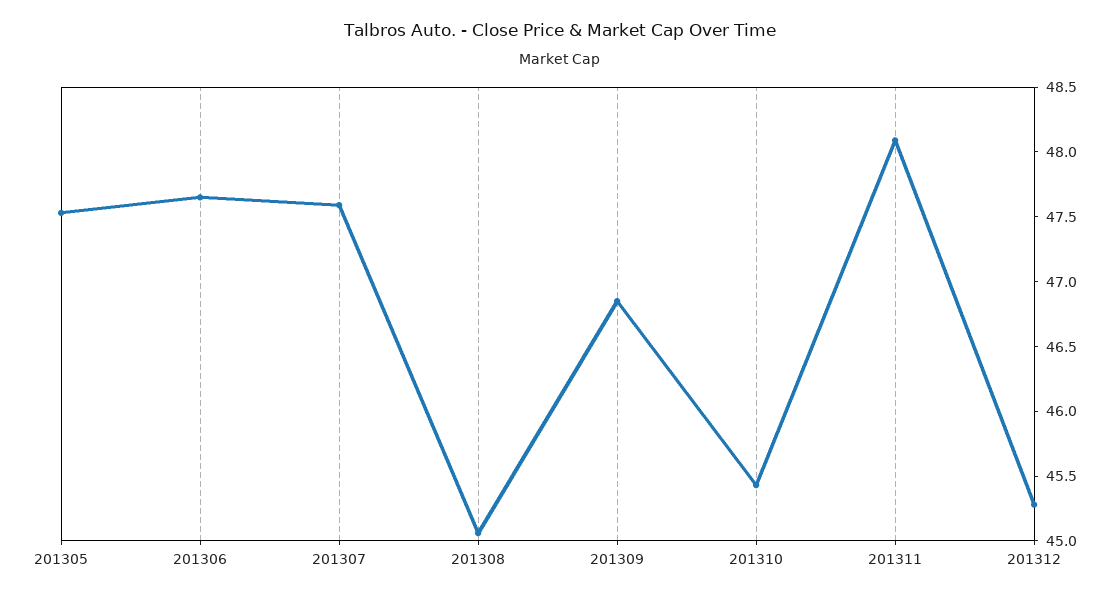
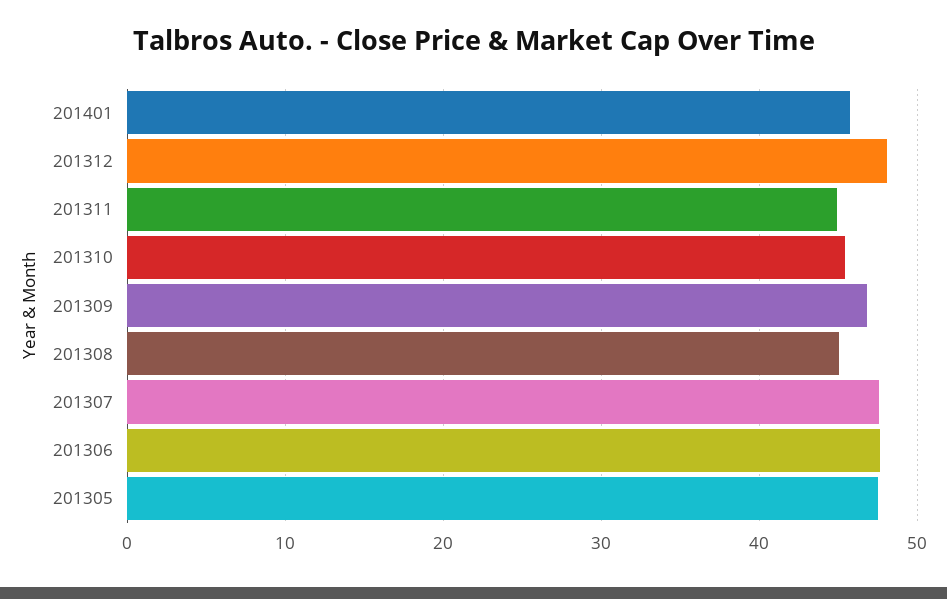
201311: 48.1 -> 45
201312: 45.3 -> 48
201401: none -> 46

